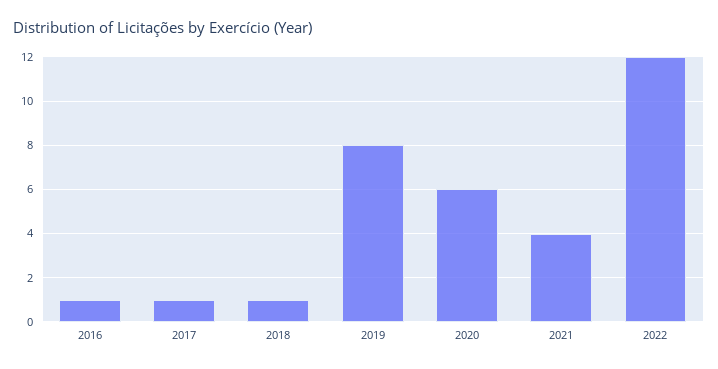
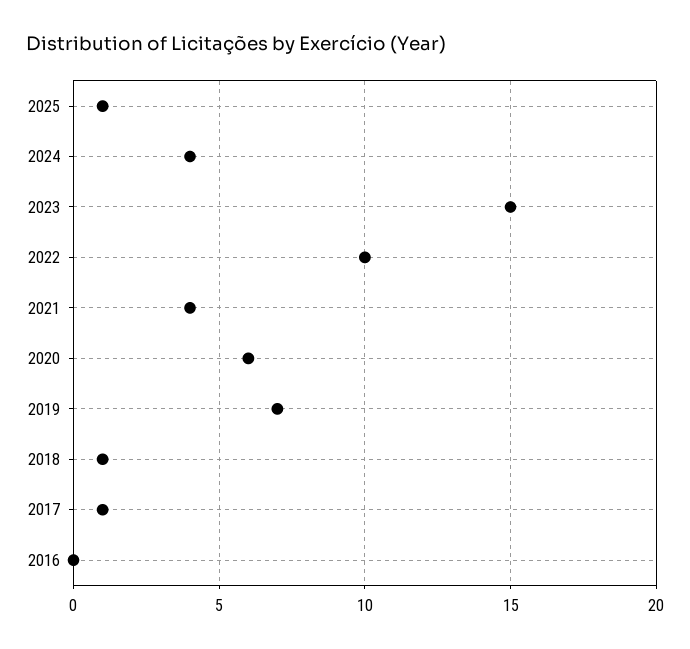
2016: 1 -> 0
2019: 8 -> 7
2022: 12 -> 10
2025: none -> 1
2024: none -> 4
2023: none -> 15

